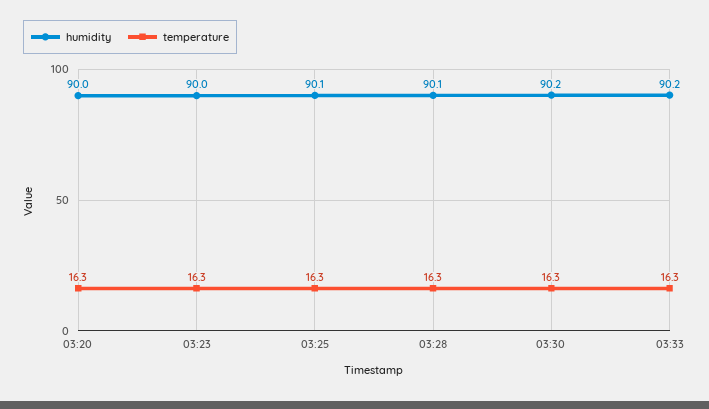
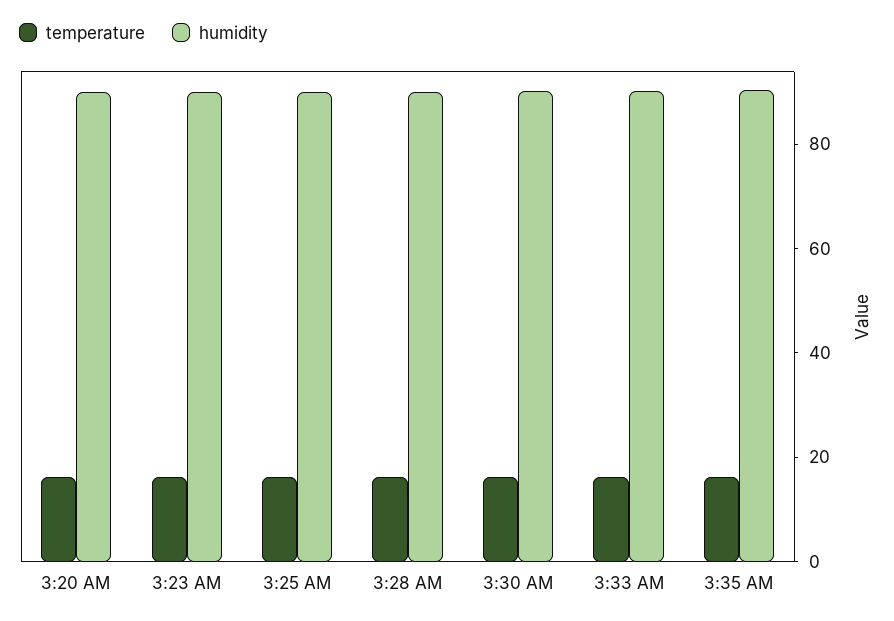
temperature, 3:35 AM: none -> 15
humidity, 3:35 AM: none -> 90

